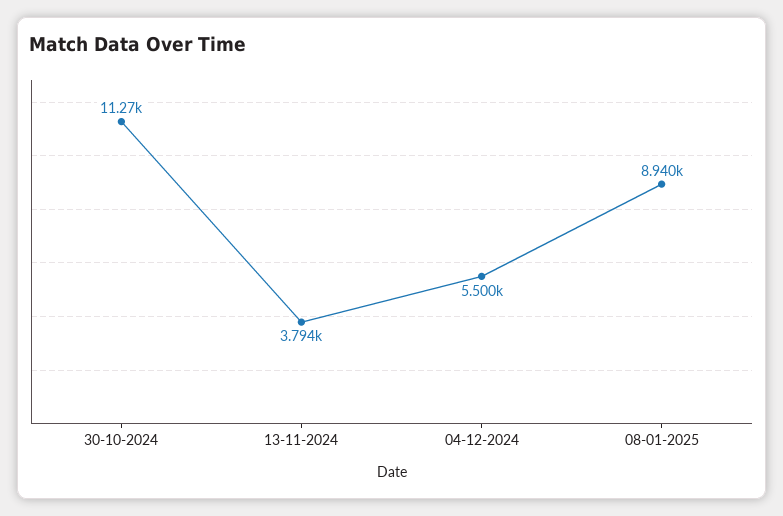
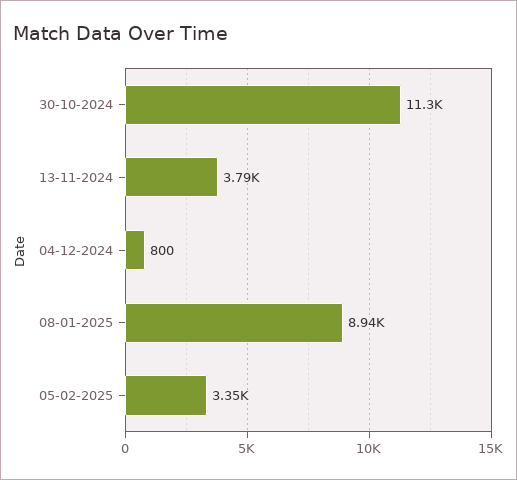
04-12-2024: 5500 -> 800
05-02-2025: none -> 3350

